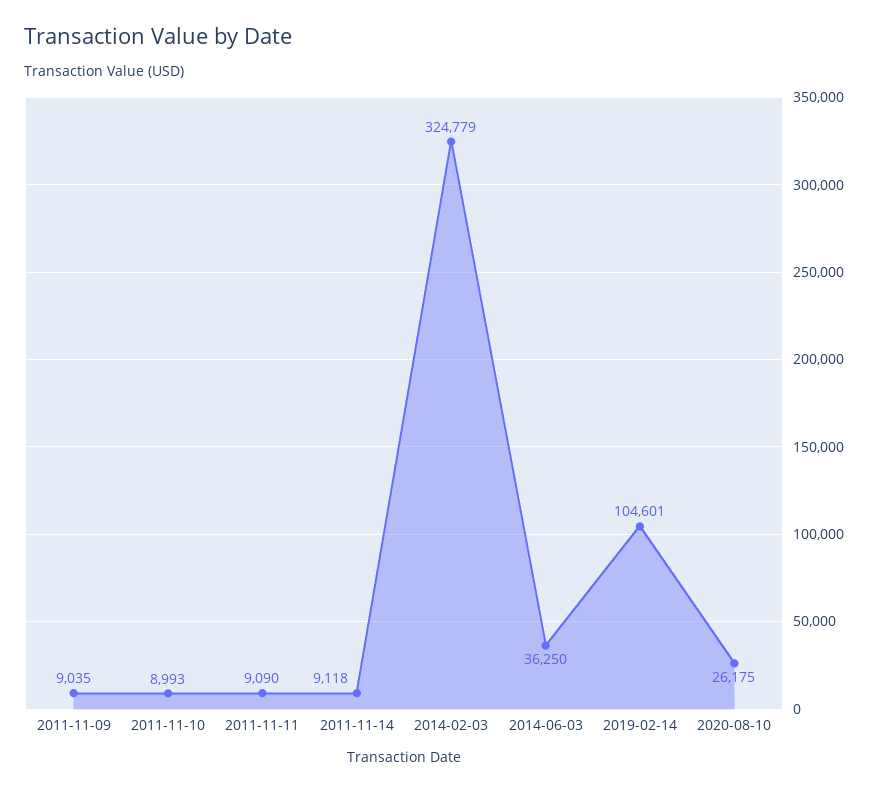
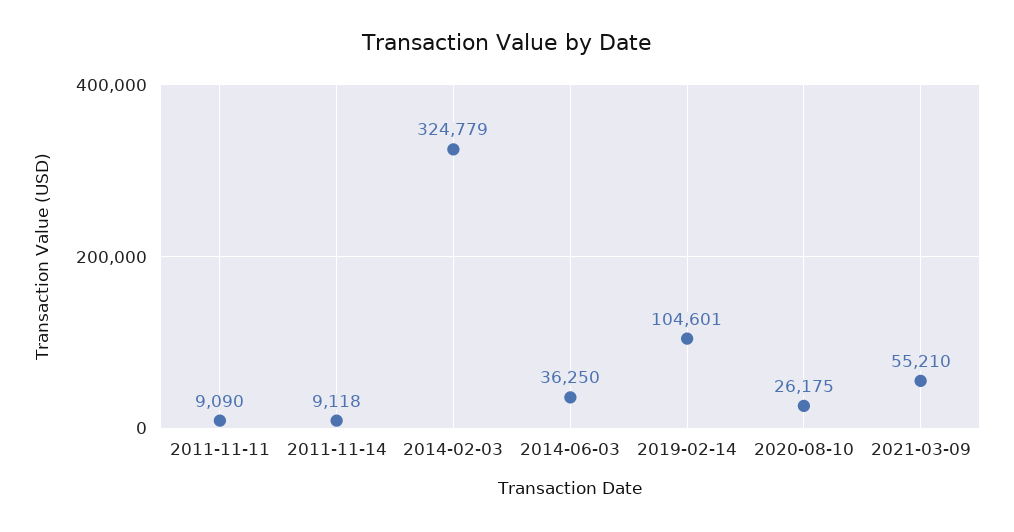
2011-11-09: 9035 -> none
2011-11-10: 8993 -> none
2021-03-09: none -> 55210

